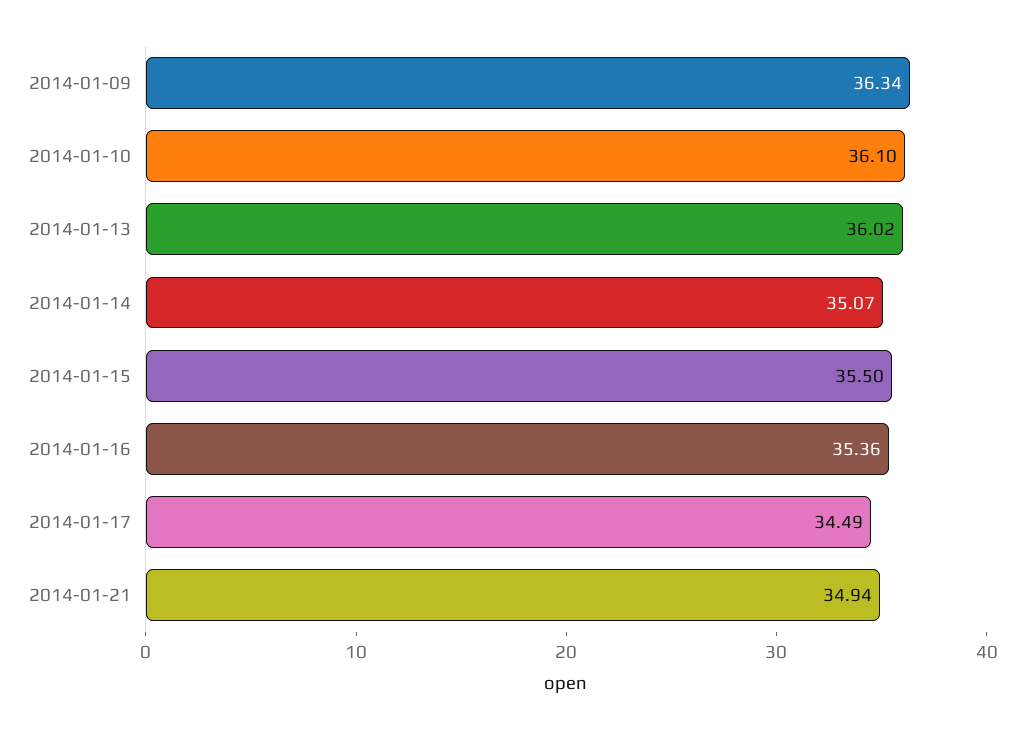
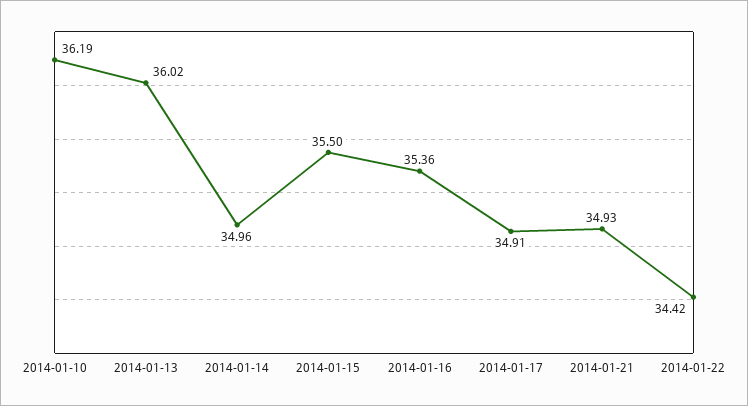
2014-01-09: 36.34 -> none
2014-01-10: 36.1 -> 36.19
2014-01-14: 35.07 -> 34.96
2014-01-17: 34.49 -> 34.91
2014-01-21: 34.94 -> 34.93
2014-01-22: none -> 34.42

